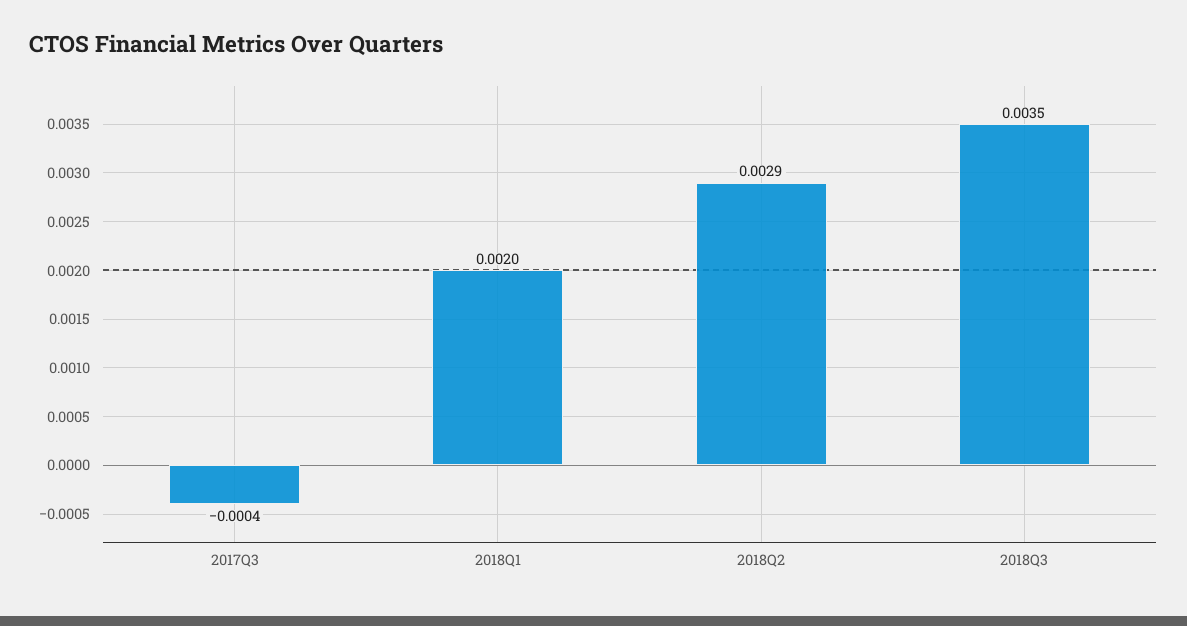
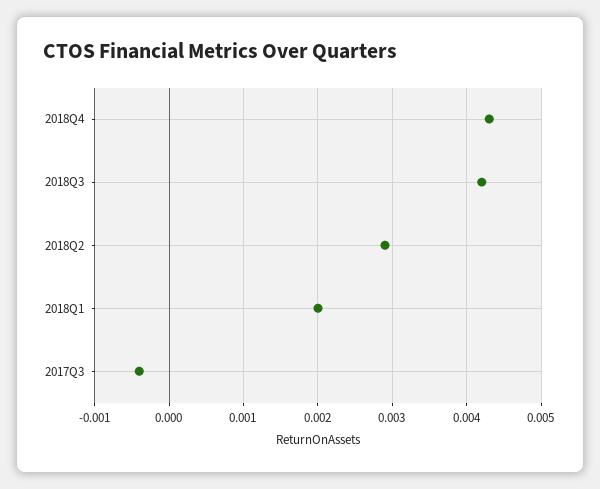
2018Q3: 0.0035 -> 0.0042
2018Q4: none -> 0.0043

